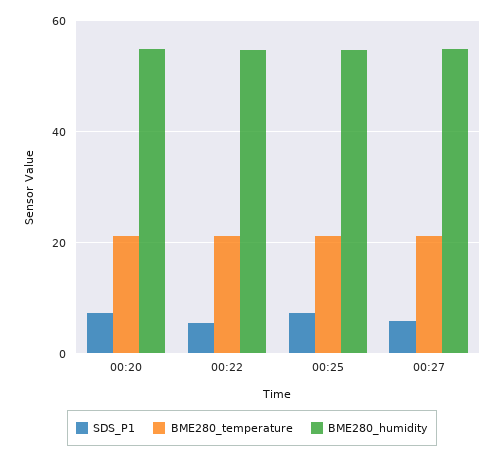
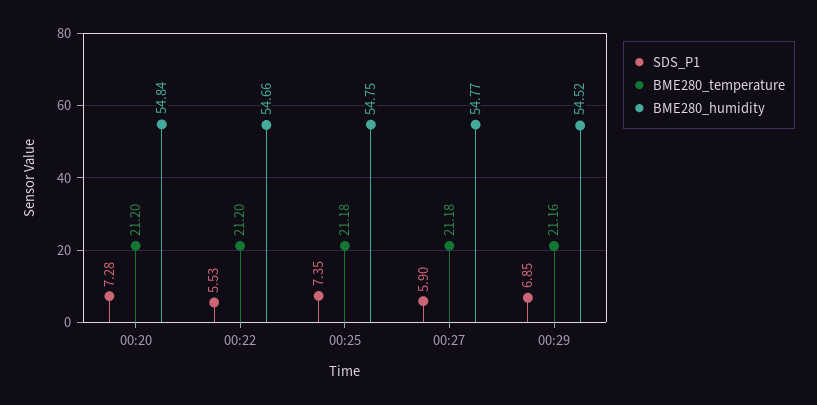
SDS_P1, 00:29: none -> 6.85
BME280_temperature, 00:29: none -> 21.16
BME280_humidity, 00:29: none -> 54.52

